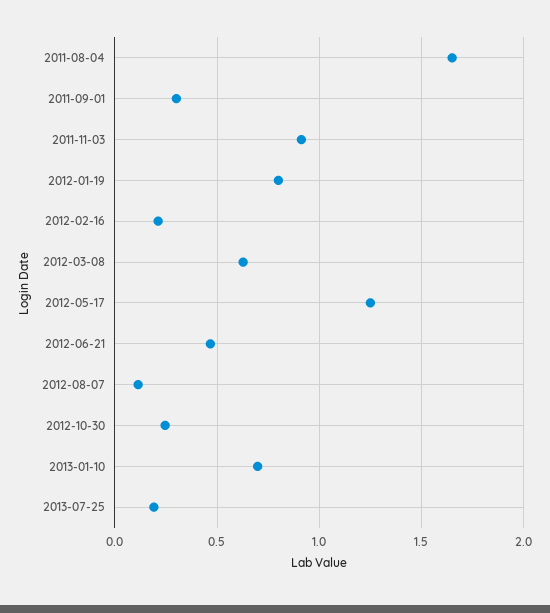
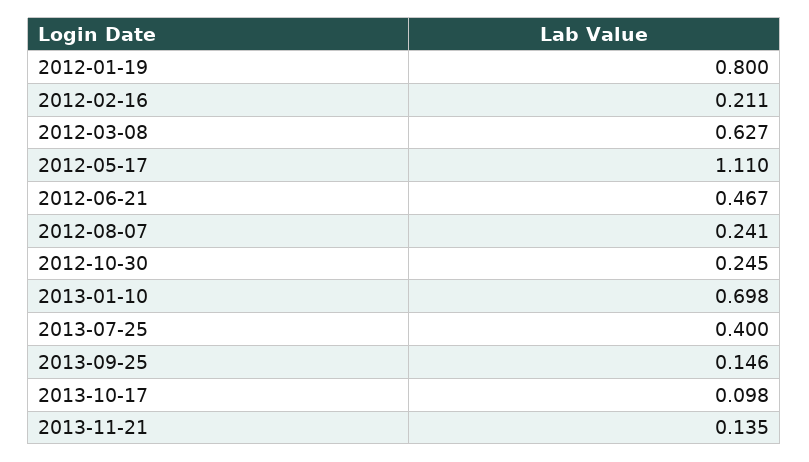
2011-08-04: 1.65 -> none
2011-09-01: 0.3 -> none
2011-11-03: 0.9 -> none
2012-05-17: 1.25 -> 1.11
2012-08-07: 0.1 -> 0.241
2013-07-25: 0.2 -> 0.4
2013-09-25: none -> 0.146
2013-10-17: none -> 0.098
2013-11-21: none -> 0.135

